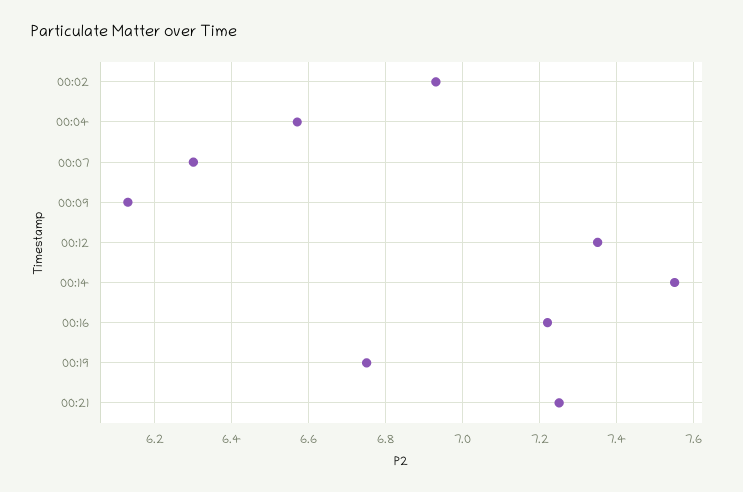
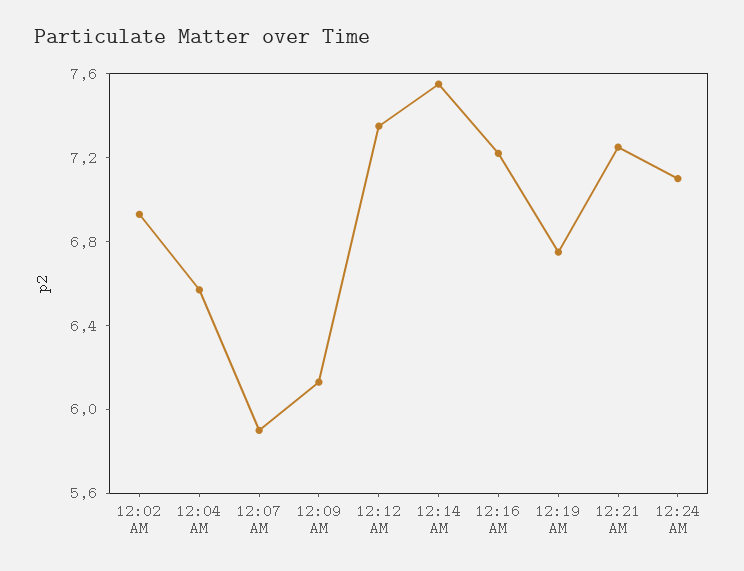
00:07: 6.3 -> 5.9
12:24 AM: none -> 7.1

